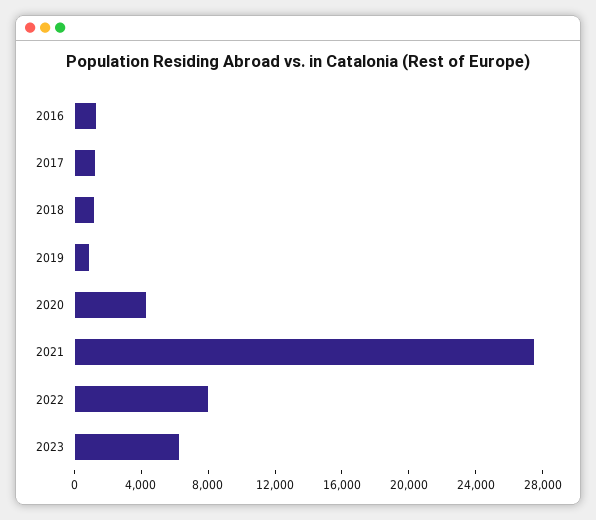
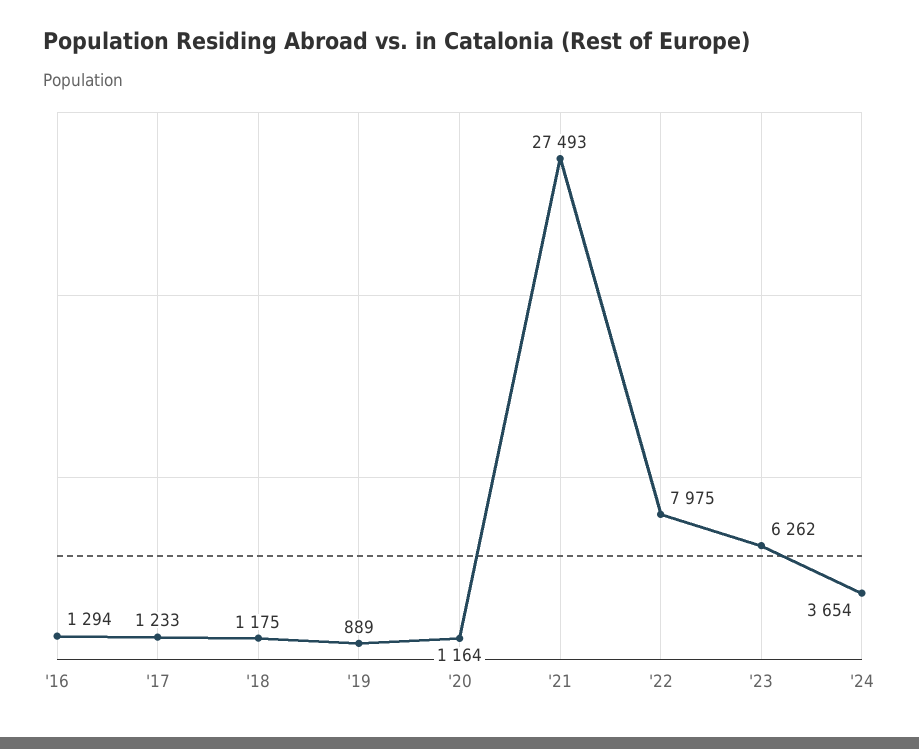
2020: 4000 -> 1164
'24: none -> 3654

